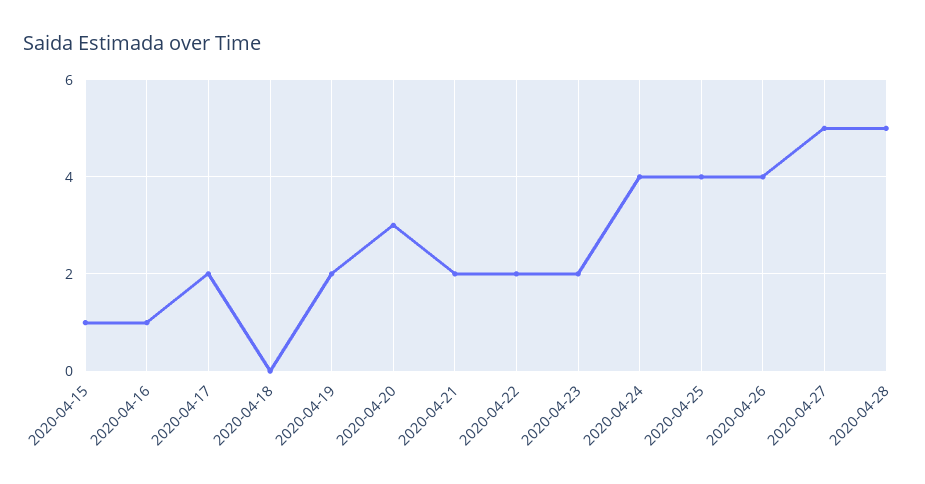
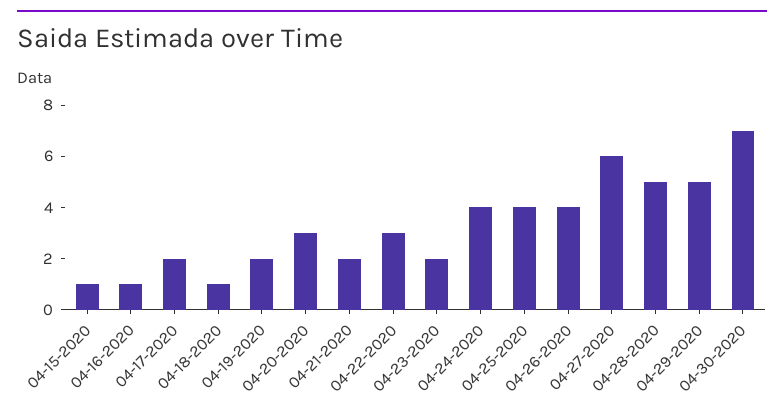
2020-04-18: 0 -> 1
2020-04-22: 2 -> 3
2020-04-27: 5 -> 6
04-29-2020: none -> 5
04-30-2020: none -> 7

